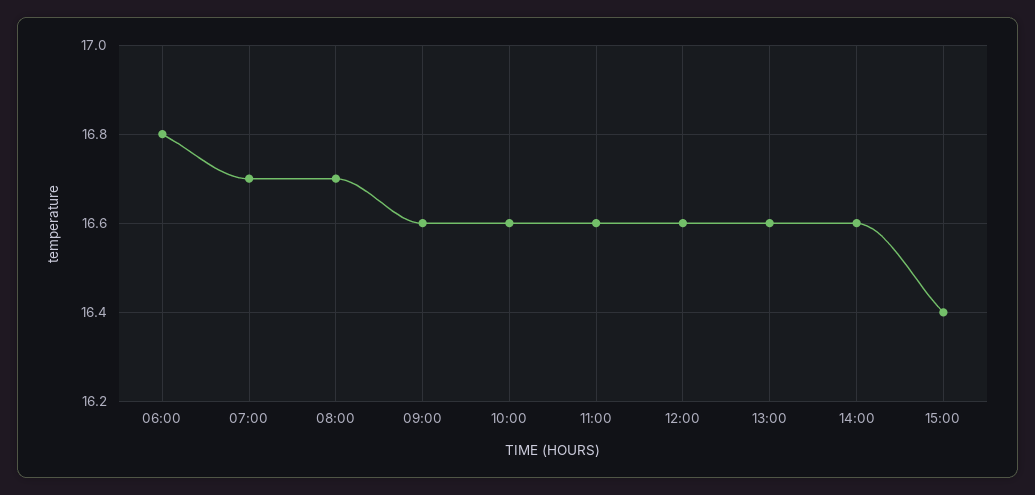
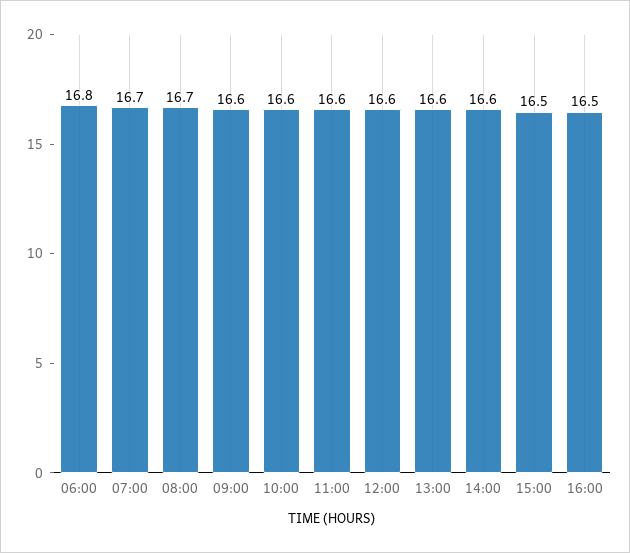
15:00: 16.4 -> 16.5
16:00: none -> 16.5

